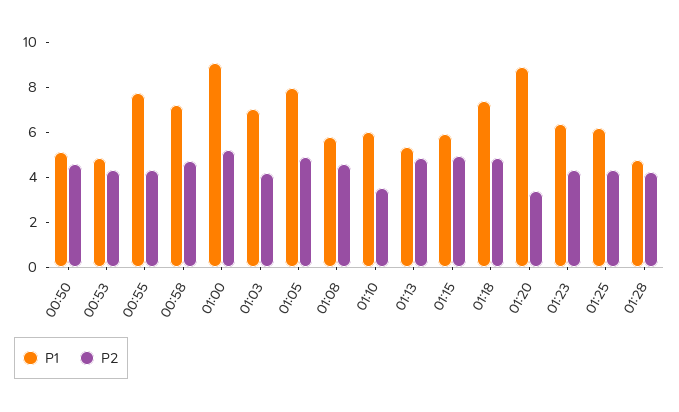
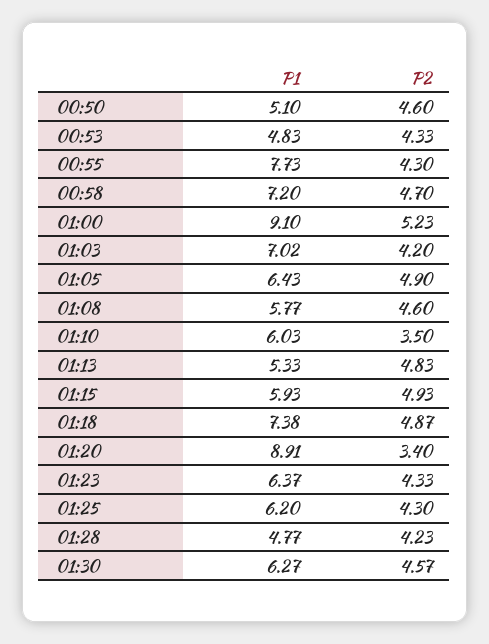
P1, 01:05: 8 -> 6.43
P1, 01:30: none -> 6.27
P2, 01:30: none -> 4.57

